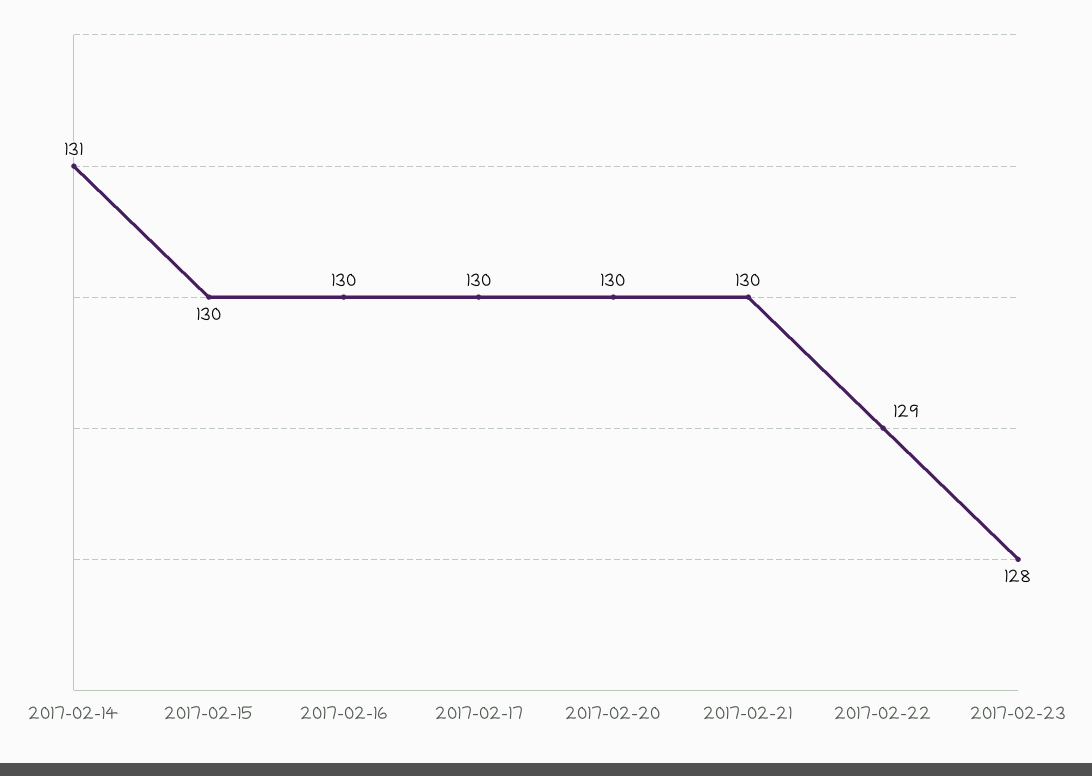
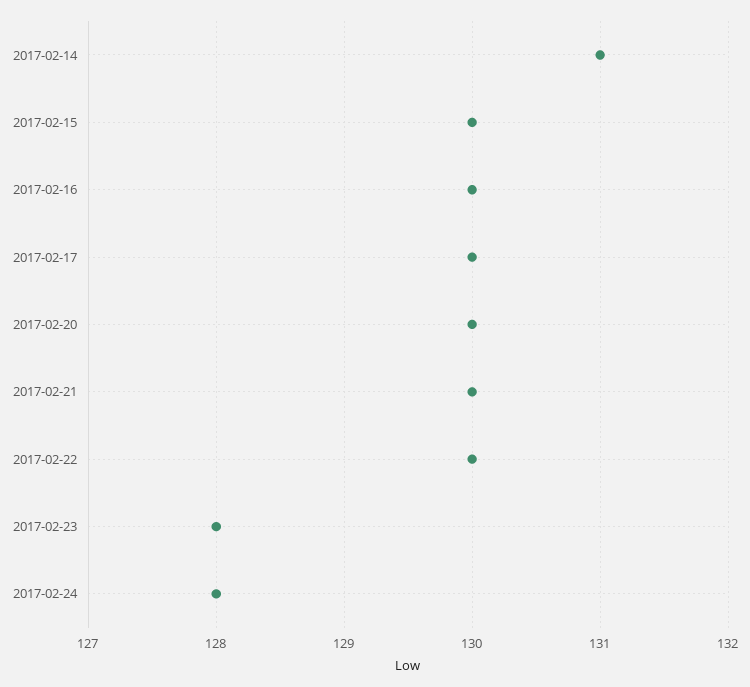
2017-02-22: 129 -> 130
2017-02-24: none -> 128

